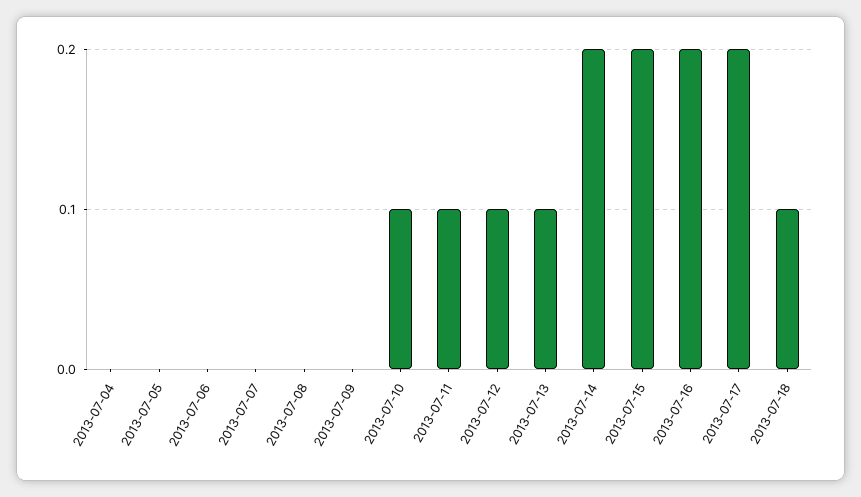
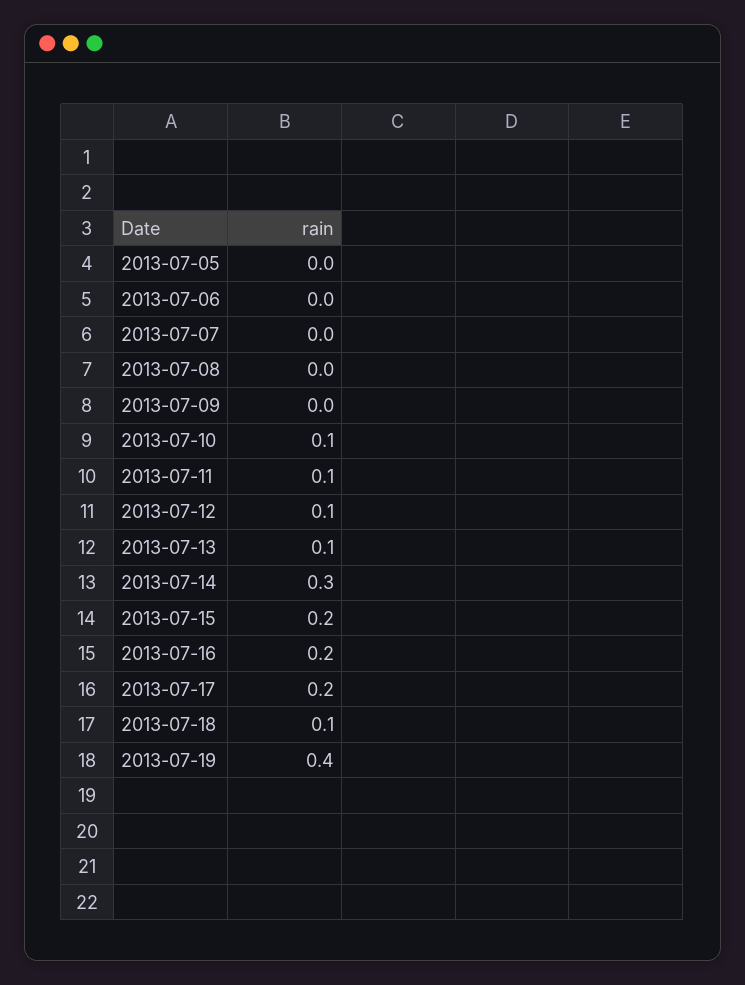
2013-07-04: 0 -> none
2013-07-14: 0.2 -> 0.3
2013-07-19: none -> 0.4

